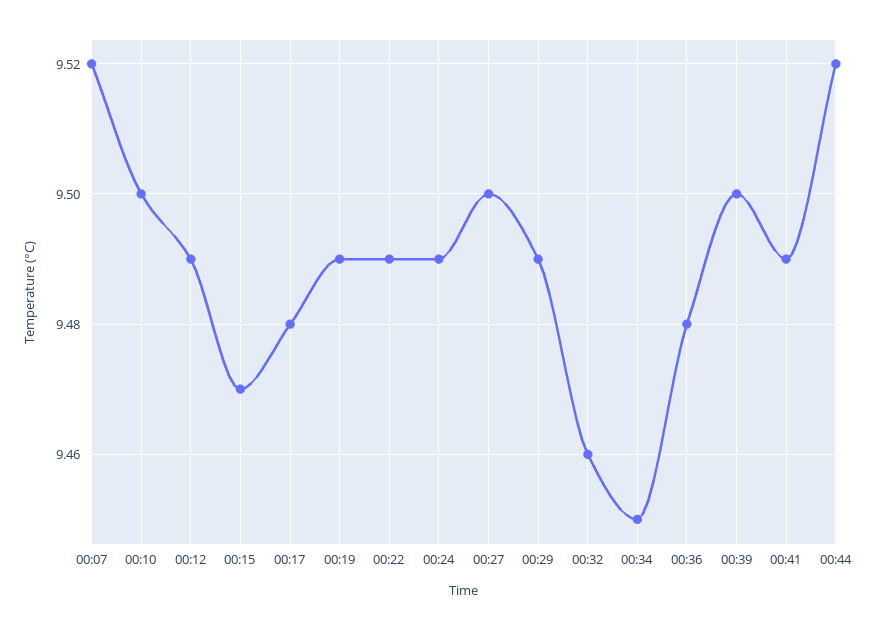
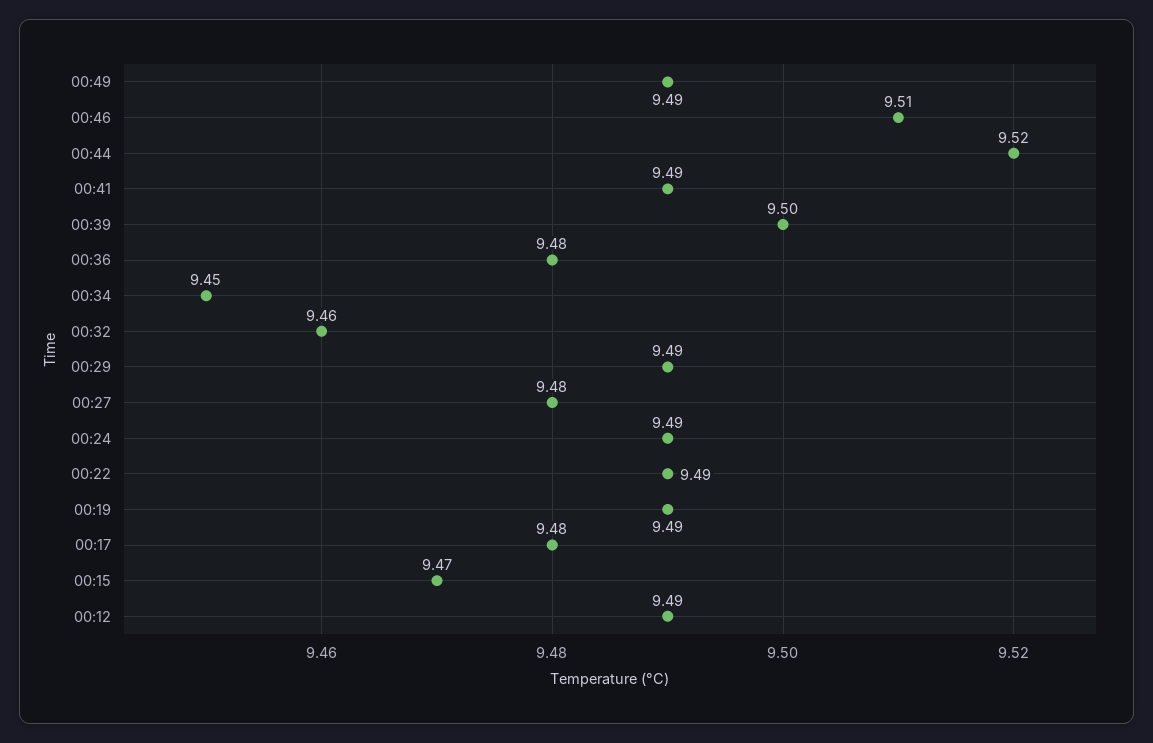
00:07: 9.52 -> none
00:10: 9.5 -> none
00:27: 9.5 -> 9.48
00:49: none -> 9.49
00:46: none -> 9.51

